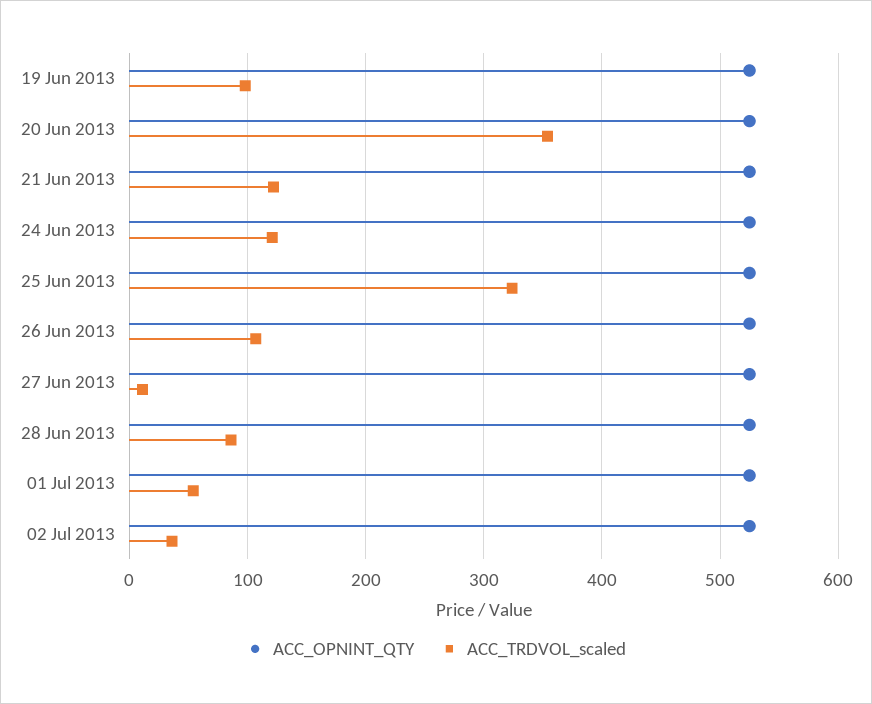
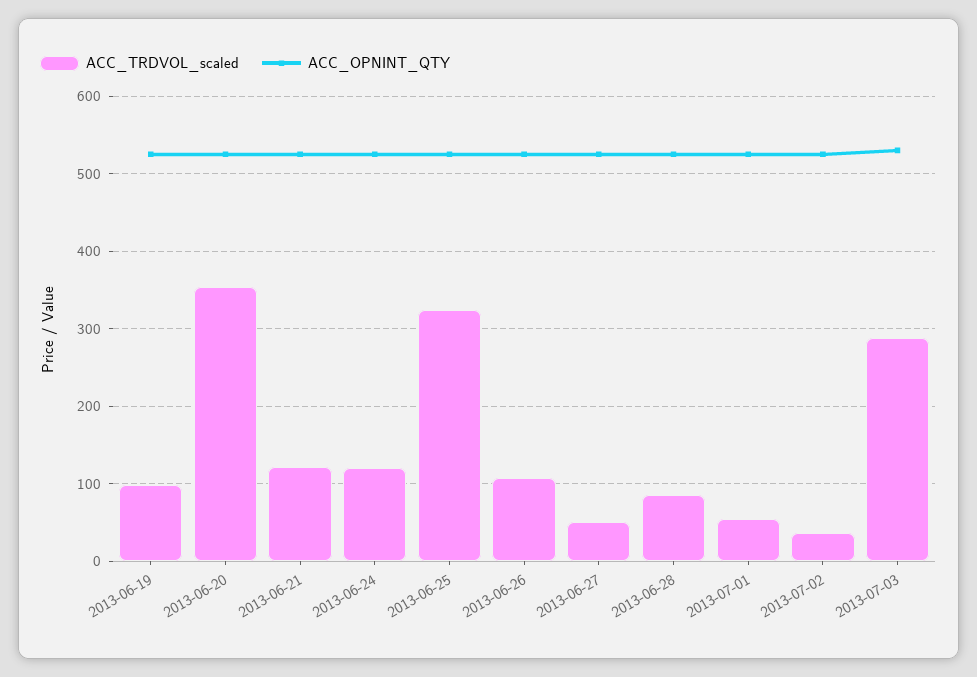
ACC_TRDVOL_scaled, 27 Jun 2013: 10 -> 50
ACC_TRDVOL_scaled, 2013-07-03: none -> 290
ACC_OPNINT_QTY, 2013-07-03: none -> 530

